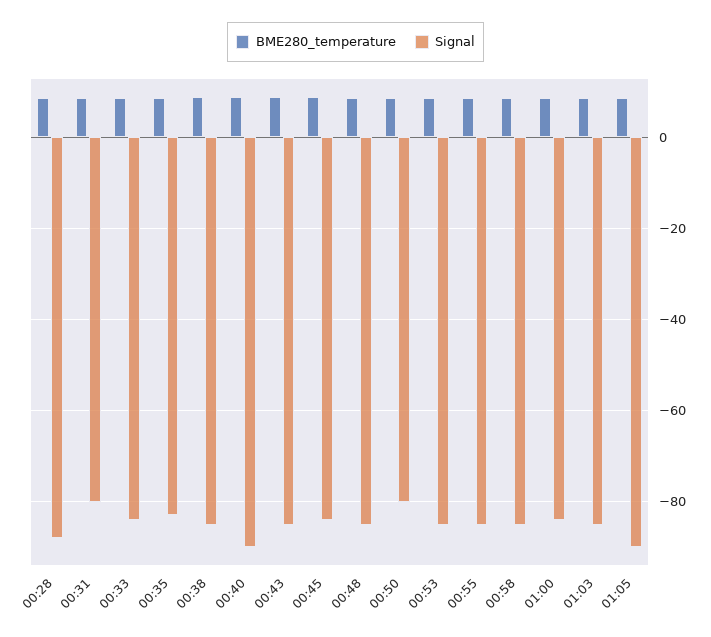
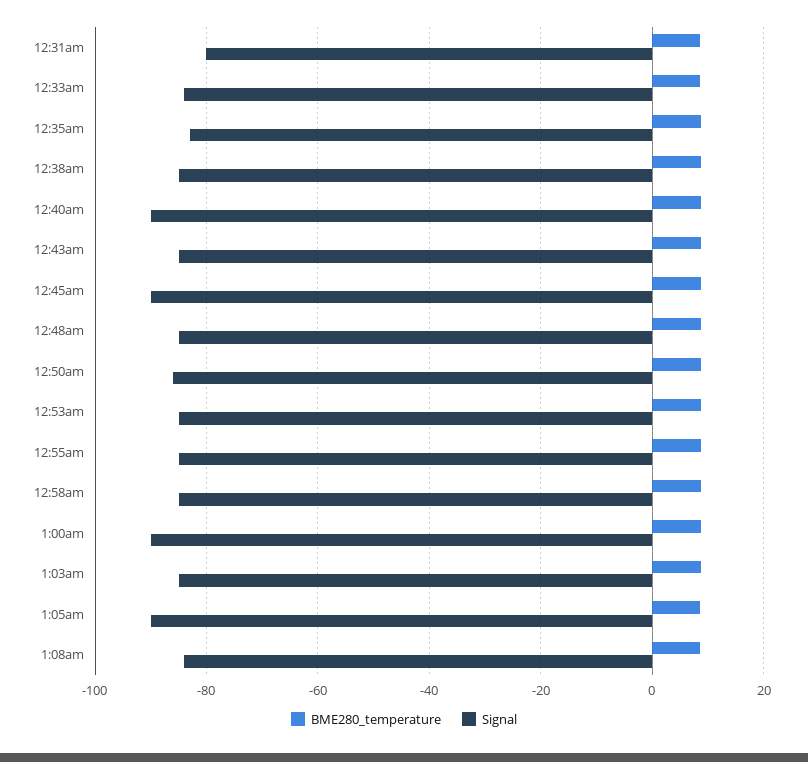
BME280_temperature, 00:28: 8 -> none
Signal, 00:28: -88 -> none
Signal, 00:45: -84 -> -90
Signal, 00:50: -80 -> -86
Signal, 01:00: -84 -> -90
BME280_temperature, 1:08am: none -> 8
Signal, 1:08am: none -> -84

